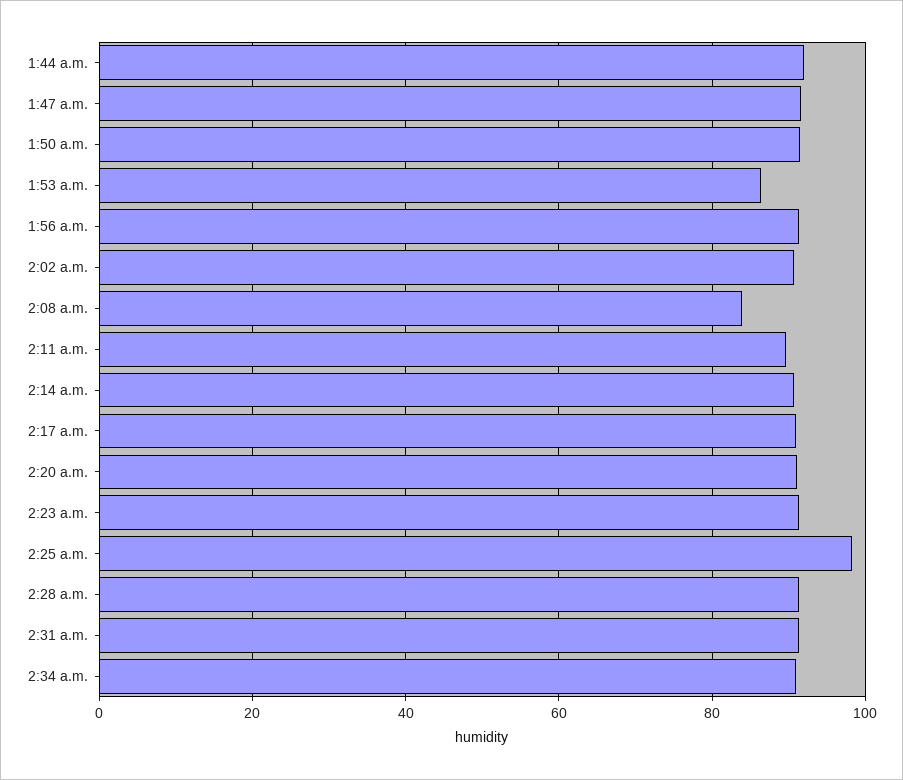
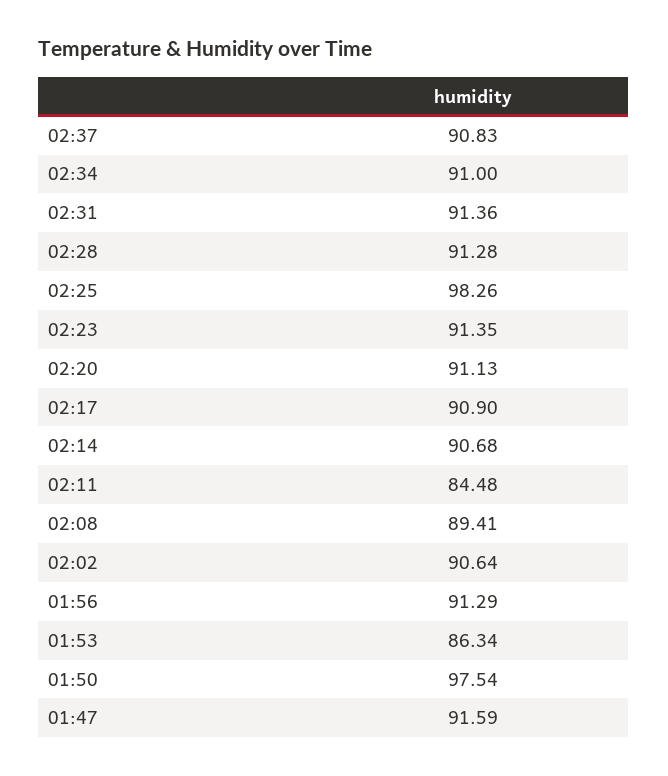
1:44 a.m.: 92 -> none
1:50 a.m.: 92 -> 97.54
2:08 a.m.: 84 -> 89.41
2:11 a.m.: 90 -> 84.48
02:37: none -> 90.83

